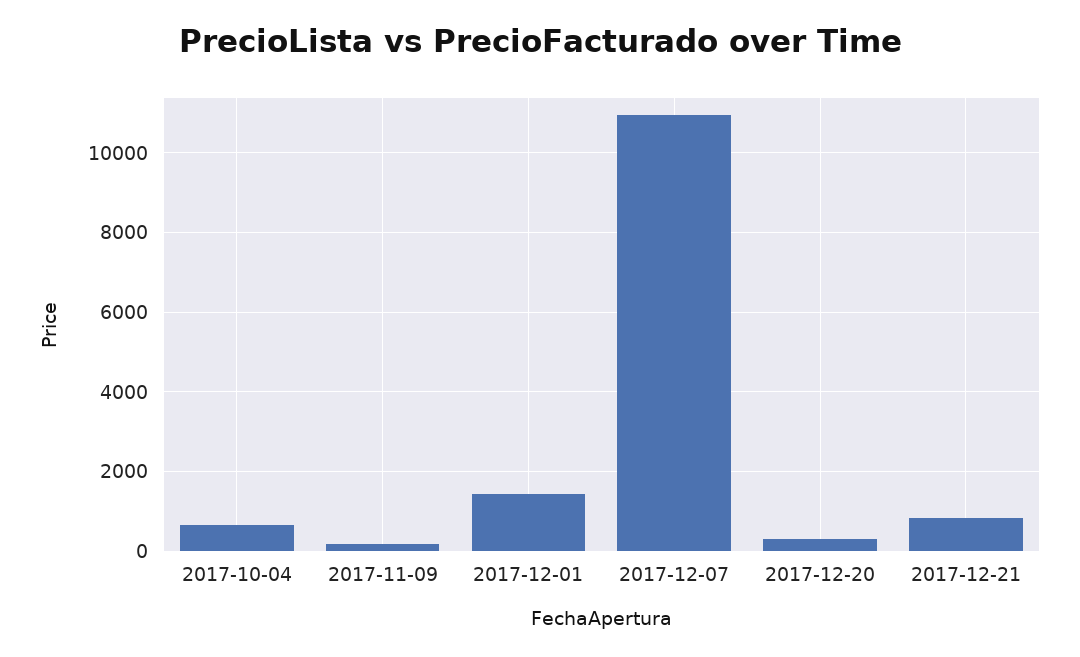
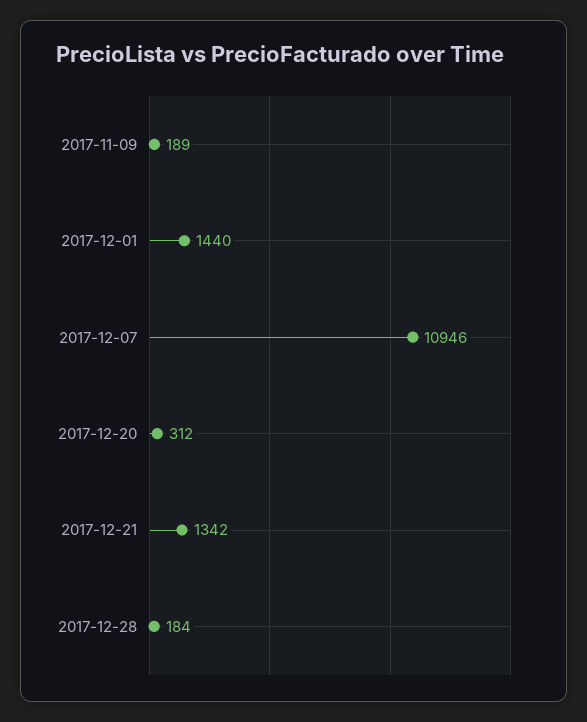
2017-10-04: 600 -> none
2017-12-21: 800 -> 1342
2017-12-28: none -> 184

